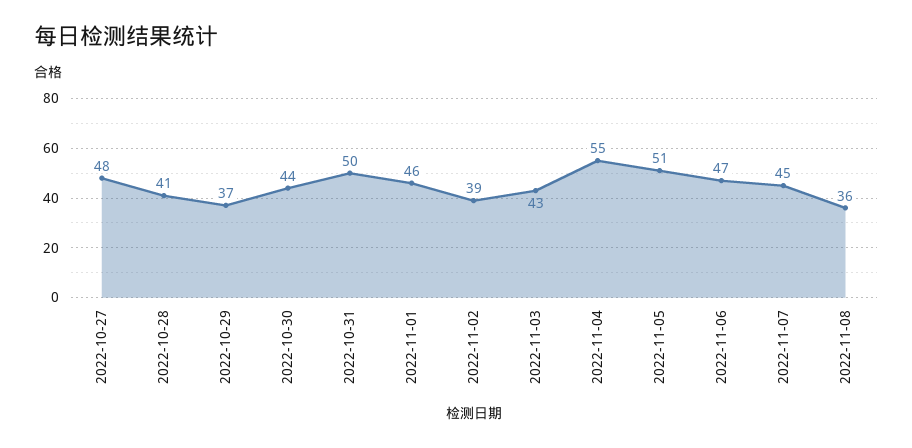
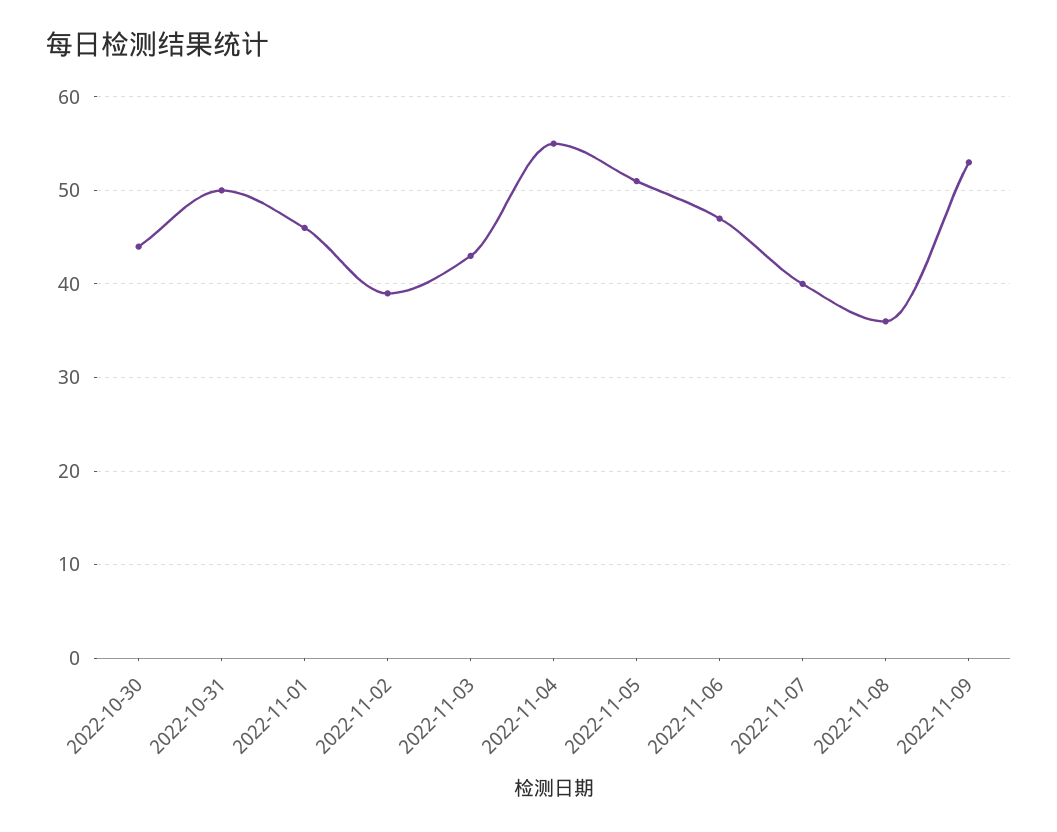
2022-10-27: 48 -> none
2022-10-28: 41 -> none
2022-10-29: 37 -> none
2022-11-07: 45 -> 40
2022-11-09: none -> 53

